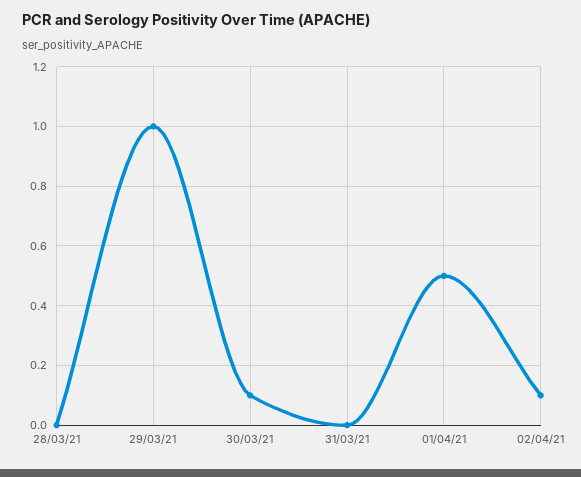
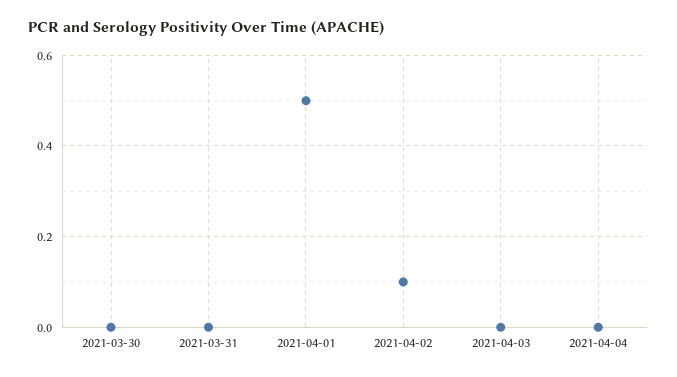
28/03/21: 0 -> none
29/03/21: 1 -> none
30/03/21: 0.1 -> 0
2021-04-03: none -> 0
2021-04-04: none -> 0

